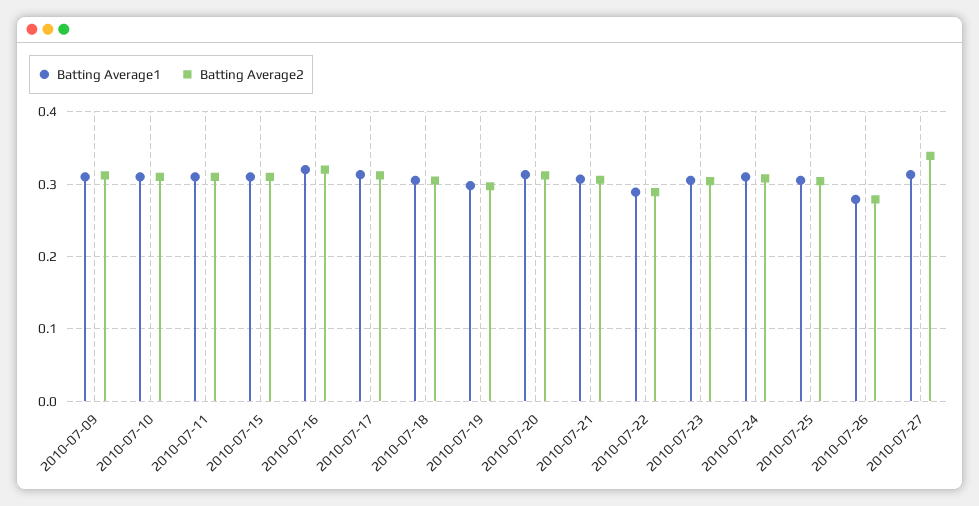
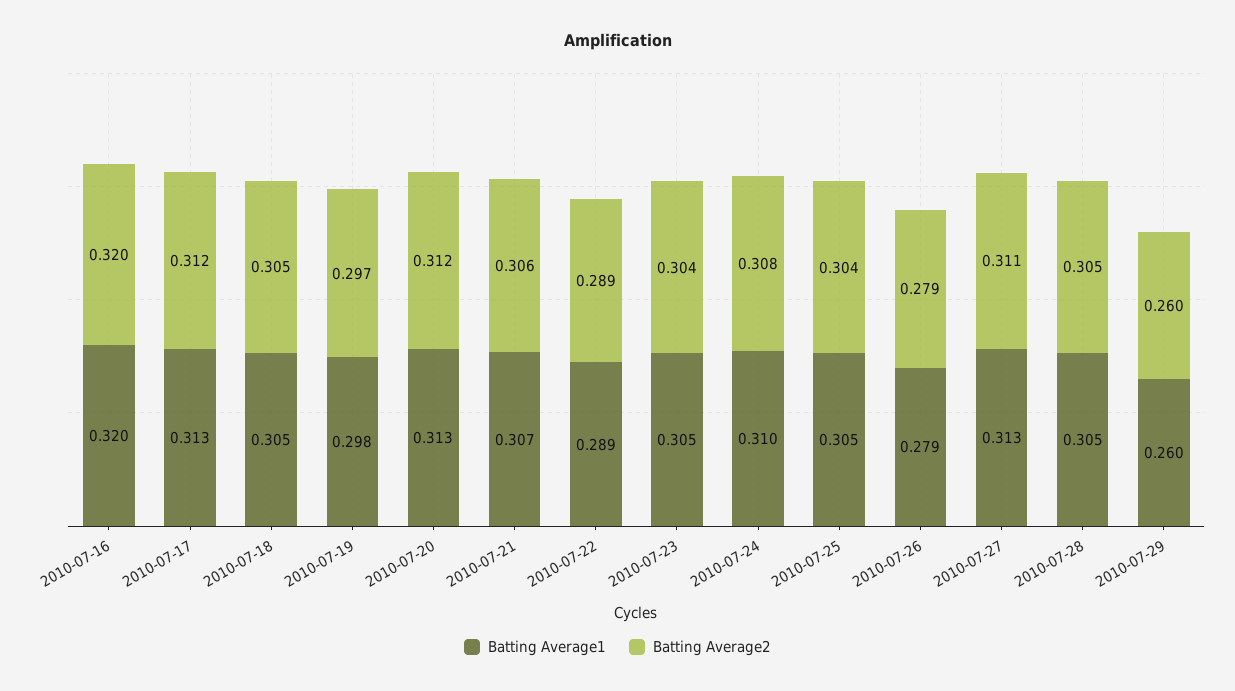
Batting Average1, 2010-07-09: 0.31 -> none
Batting Average2, 2010-07-09: 0.31 -> none
Batting Average1, 2010-07-10: 0.31 -> none
Batting Average2, 2010-07-10: 0.31 -> none
Batting Average1, 2010-07-11: 0.31 -> none
Batting Average2, 2010-07-11: 0.31 -> none
Batting Average1, 2010-07-15: 0.31 -> none
Batting Average2, 2010-07-15: 0.31 -> none
Batting Average2, 2010-07-27: 0.34 -> 0.311
Batting Average1, 2010-07-28: none -> 0.305
Batting Average2, 2010-07-28: none -> 0.305
Batting Average1, 2010-07-29: none -> 0.26
Batting Average2, 2010-07-29: none -> 0.26

